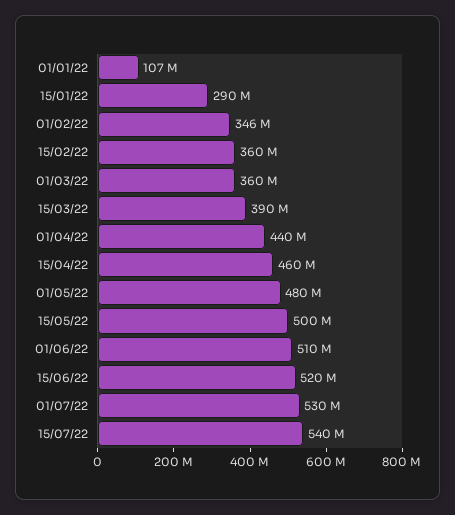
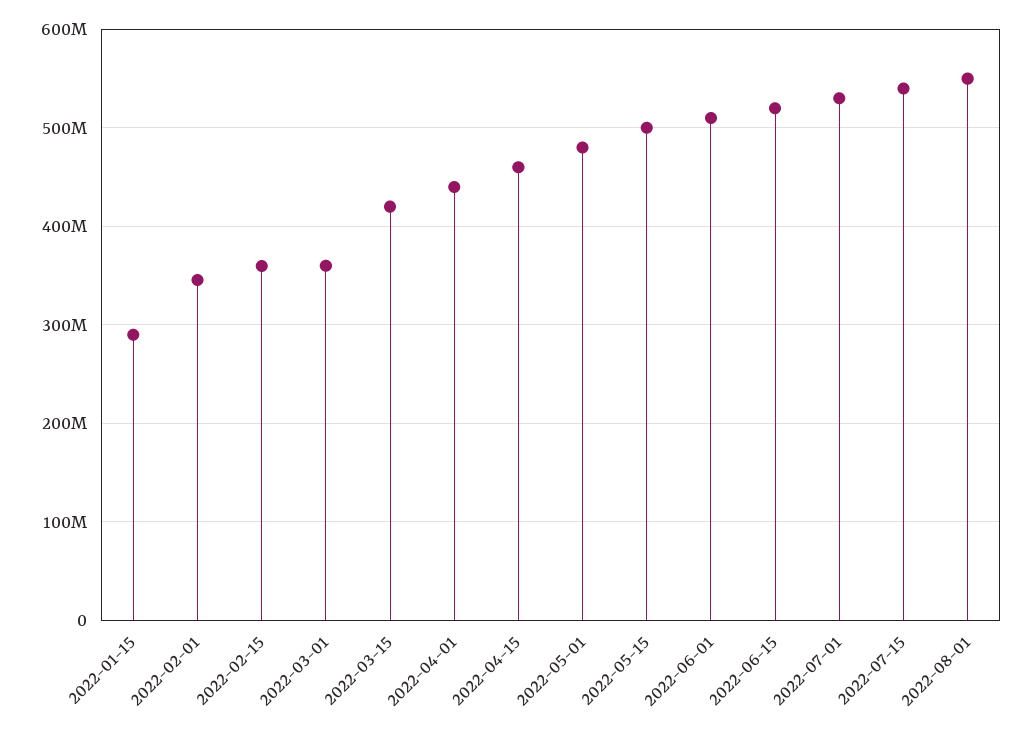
01/01/22: 107000000 -> none
15/03/22: 390000000 -> 420000000
2022-08-01: none -> 550000000

